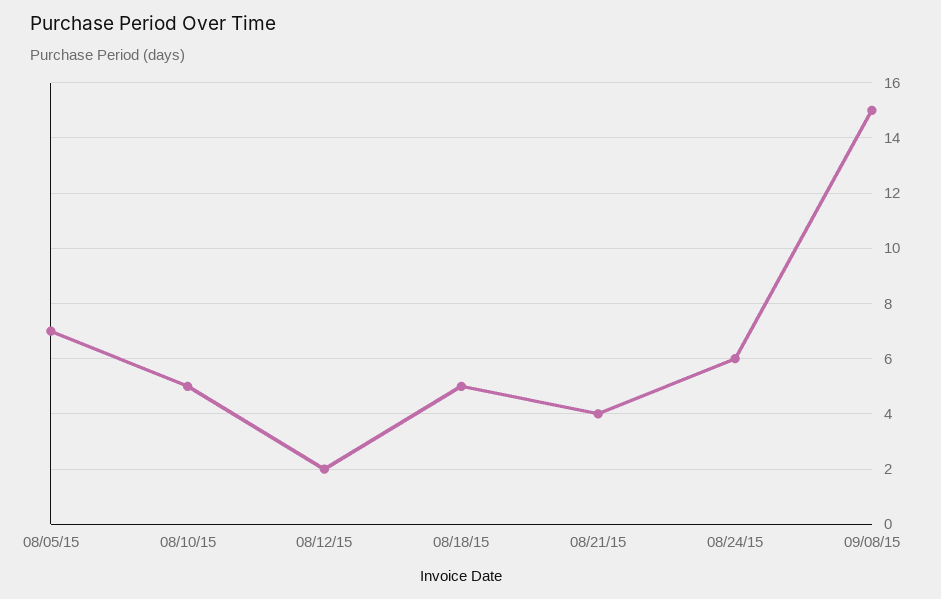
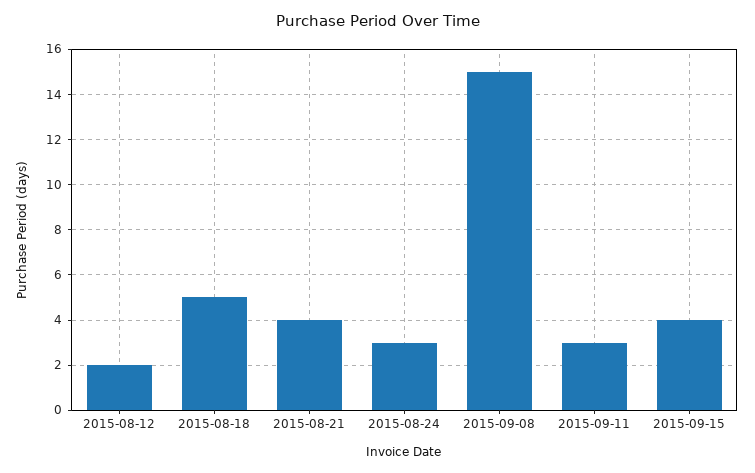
08/05/15: 7 -> none
08/10/15: 5 -> none
08/24/15: 6 -> 3
2015-09-11: none -> 3
2015-09-15: none -> 4

